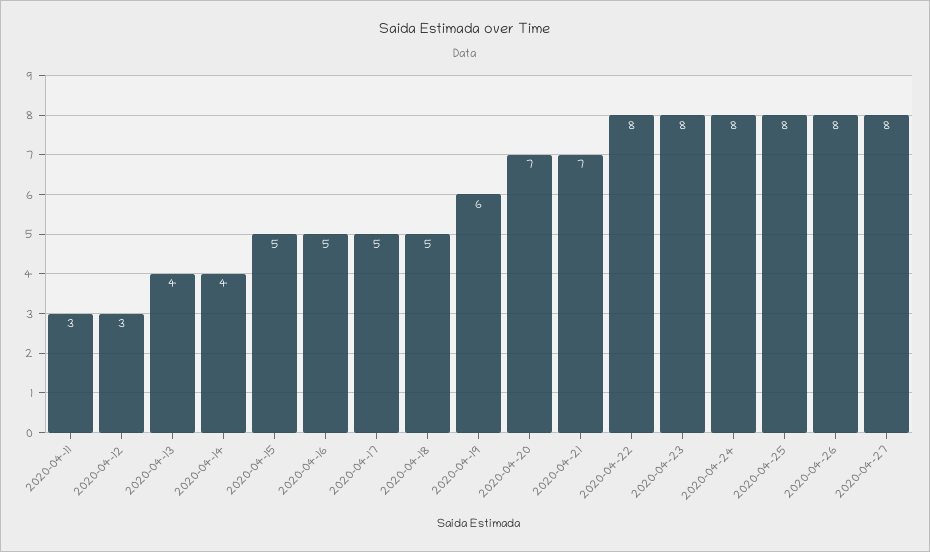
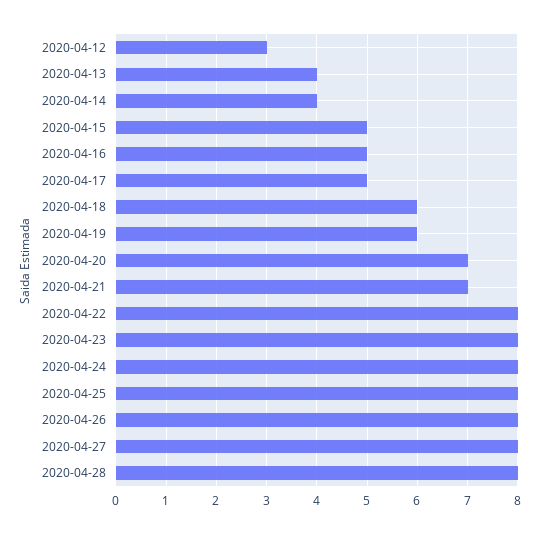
2020-04-11: 3 -> none
2020-04-18: 5 -> 6
2020-04-28: none -> 8

